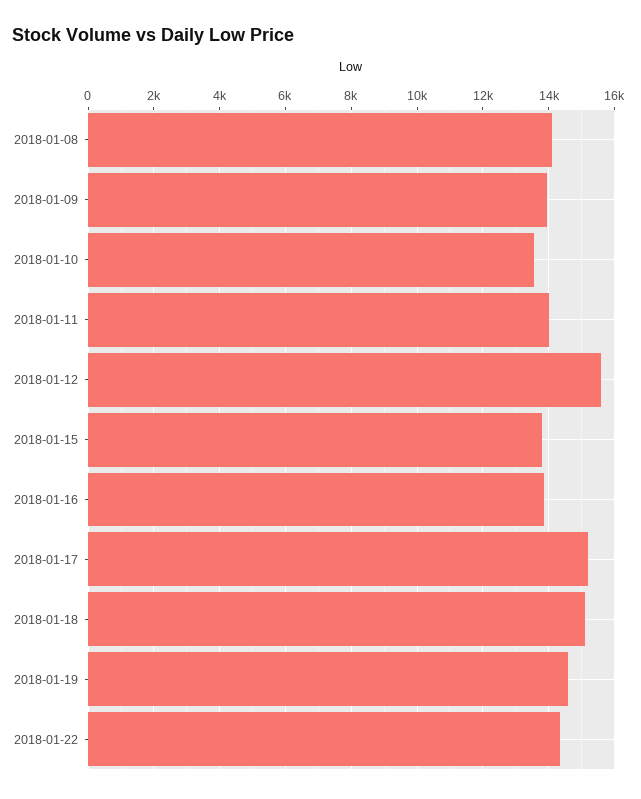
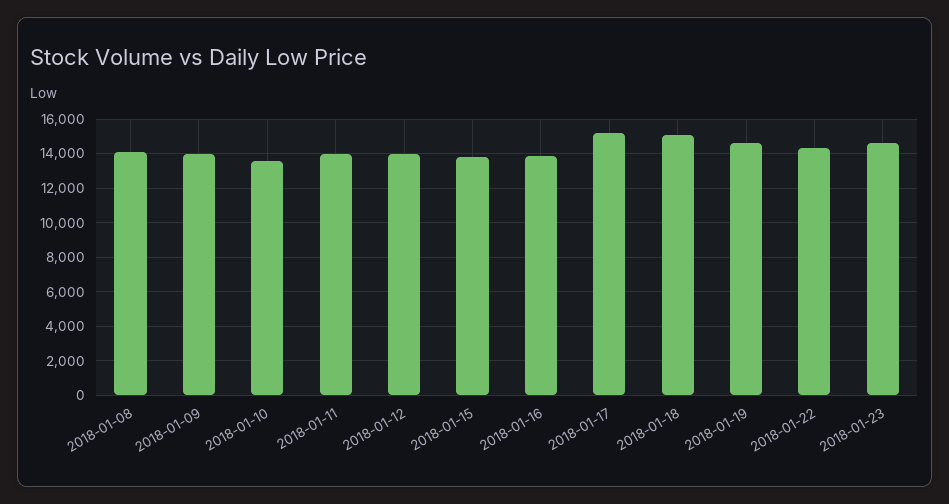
2018-01-12: 15600 -> 14000
2018-01-23: none -> 14500

